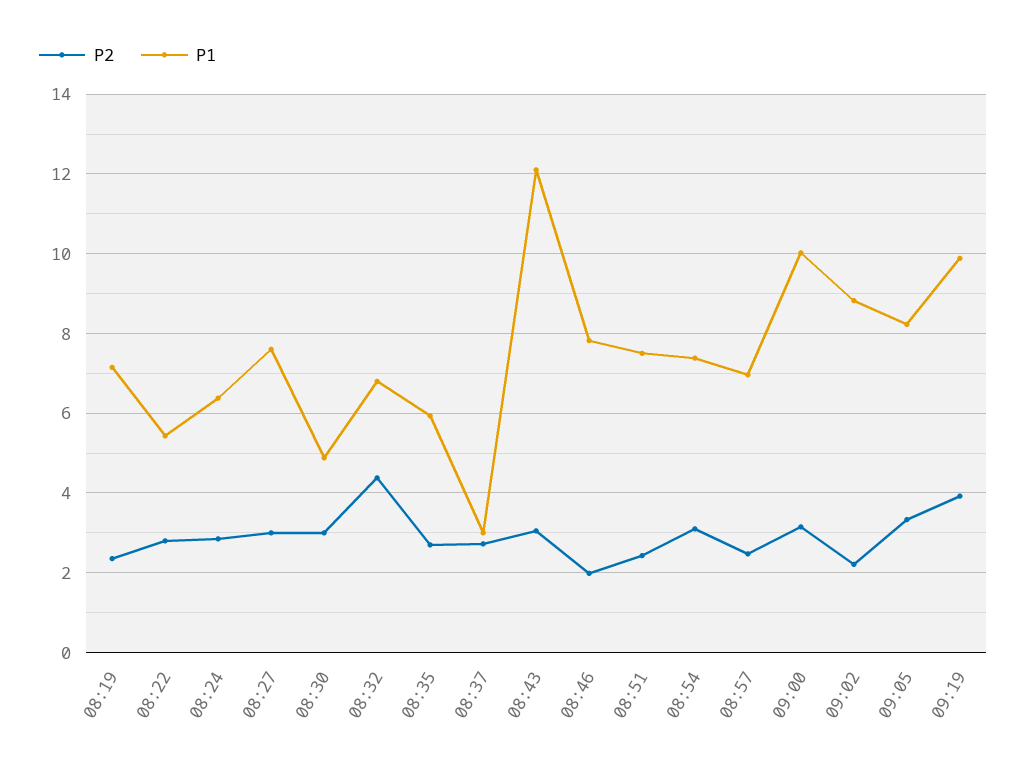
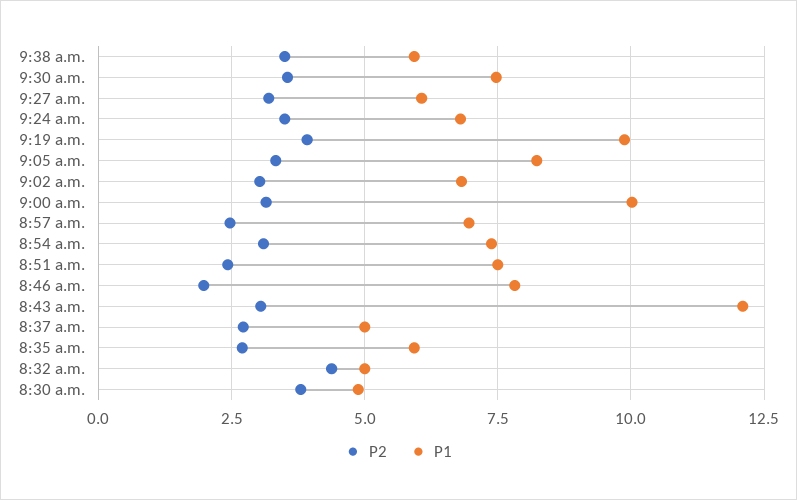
P2, 08:19: 2.4 -> none
P1, 08:19: 7.2 -> none
P2, 08:22: 2.8 -> none
P1, 08:22: 5.4 -> none
P2, 08:24: 2.8 -> none
P1, 08:24: 6.4 -> none
P2, 08:27: 3 -> none
P1, 08:27: 7.6 -> none
P2, 08:30: 3 -> 3.75
P1, 08:32: 6.8 -> 5
P1, 08:37: 3 -> 5
P2, 09:02: 2.2 -> 3
P1, 09:02: 8.8 -> 6.75
P2, 9:38 a.m.: none -> 3.5
P1, 9:38 a.m.: none -> 6
P2, 9:30 a.m.: none -> 3.5
P1, 9:30 a.m.: none -> 7.5
P2, 9:27 a.m.: none -> 3.25
P1, 9:27 a.m.: none -> 6
P2, 9:24 a.m.: none -> 3.5
P1, 9:24 a.m.: none -> 6.75

